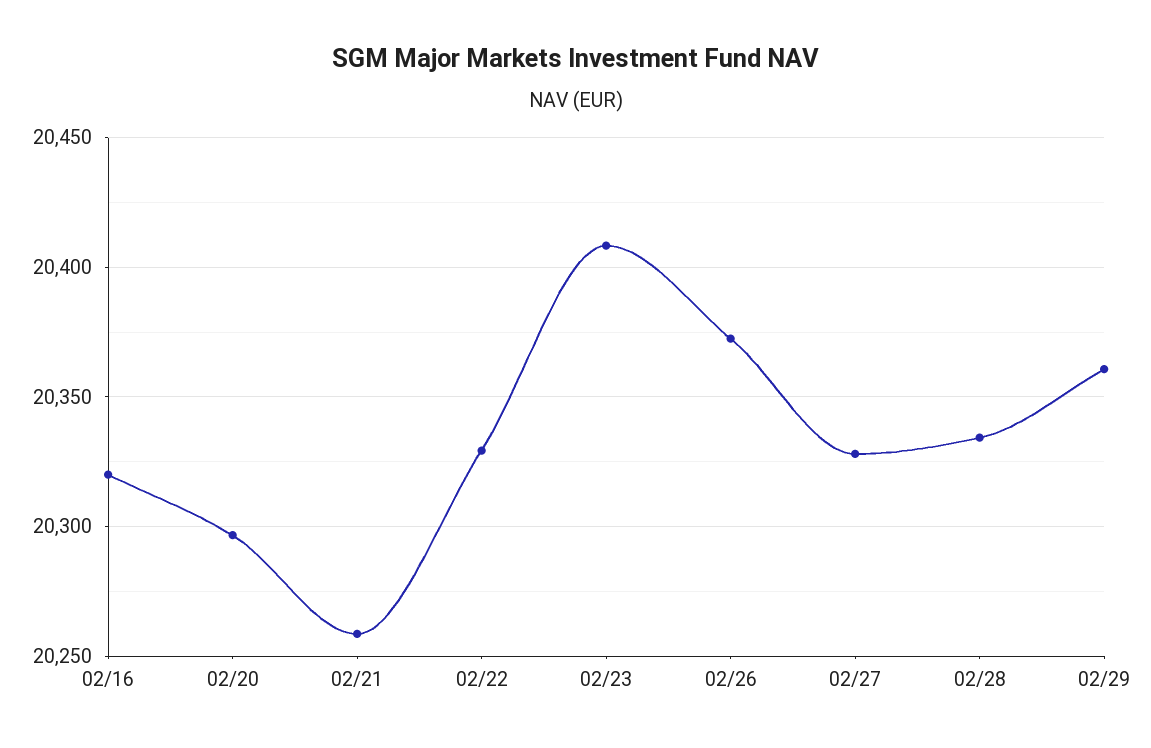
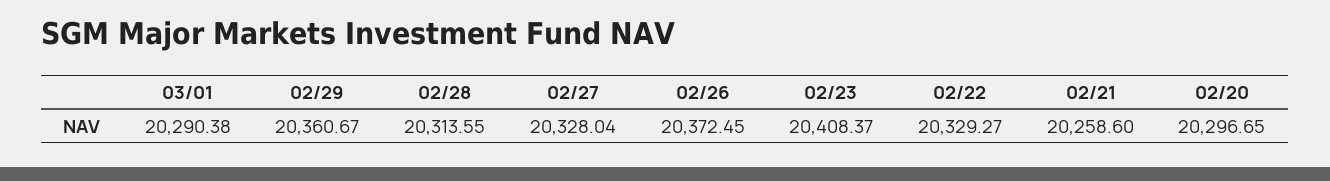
02/16: 20320 -> none
02/28: 20335 -> 20313.55
03/01: none -> 20290.38

